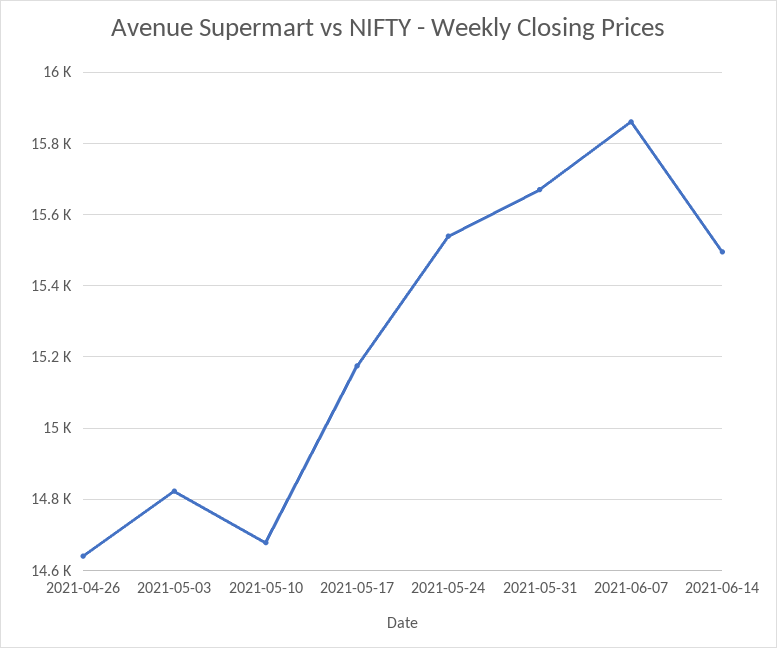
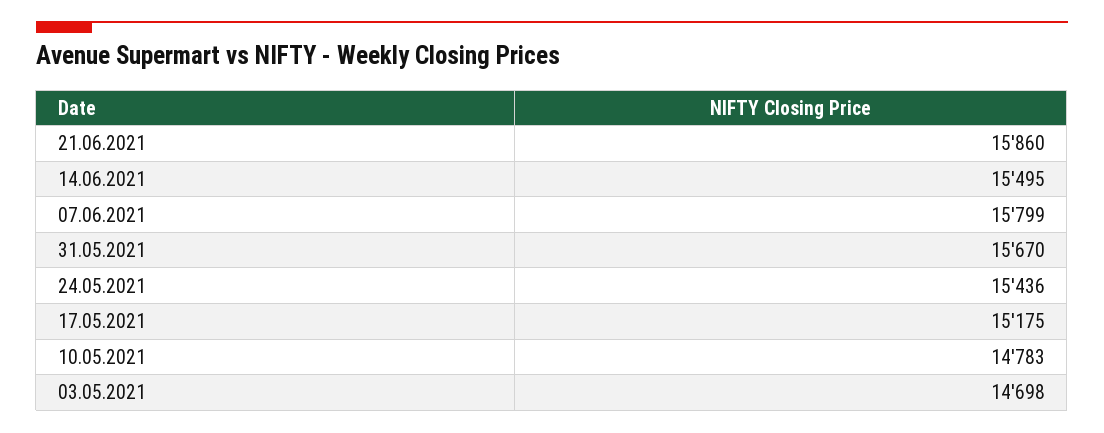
2021-04-26: 14640 -> none
2021-05-03: 14820 -> 14698
2021-05-10: 14680 -> 14783
2021-05-24: 15540 -> 15436
2021-06-07: 15860 -> 15799
21.06.2021: none -> 15860

